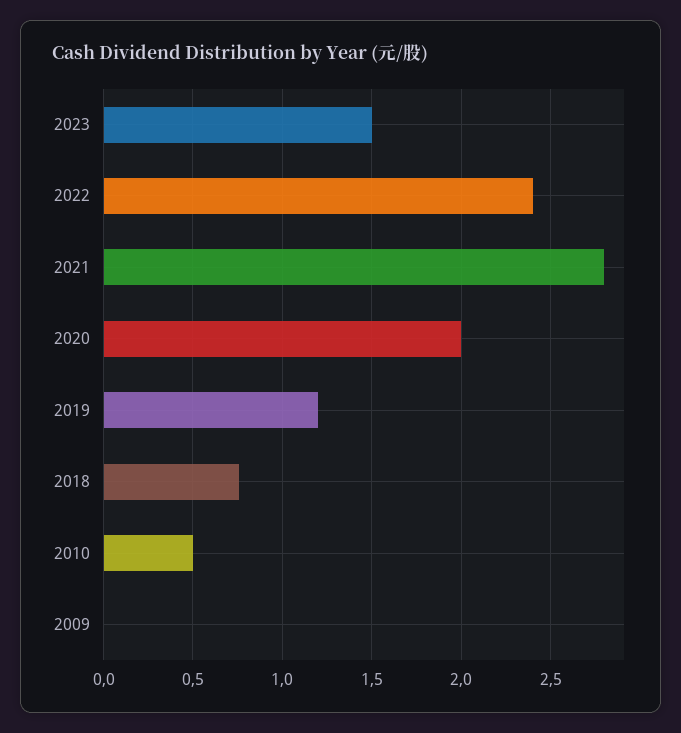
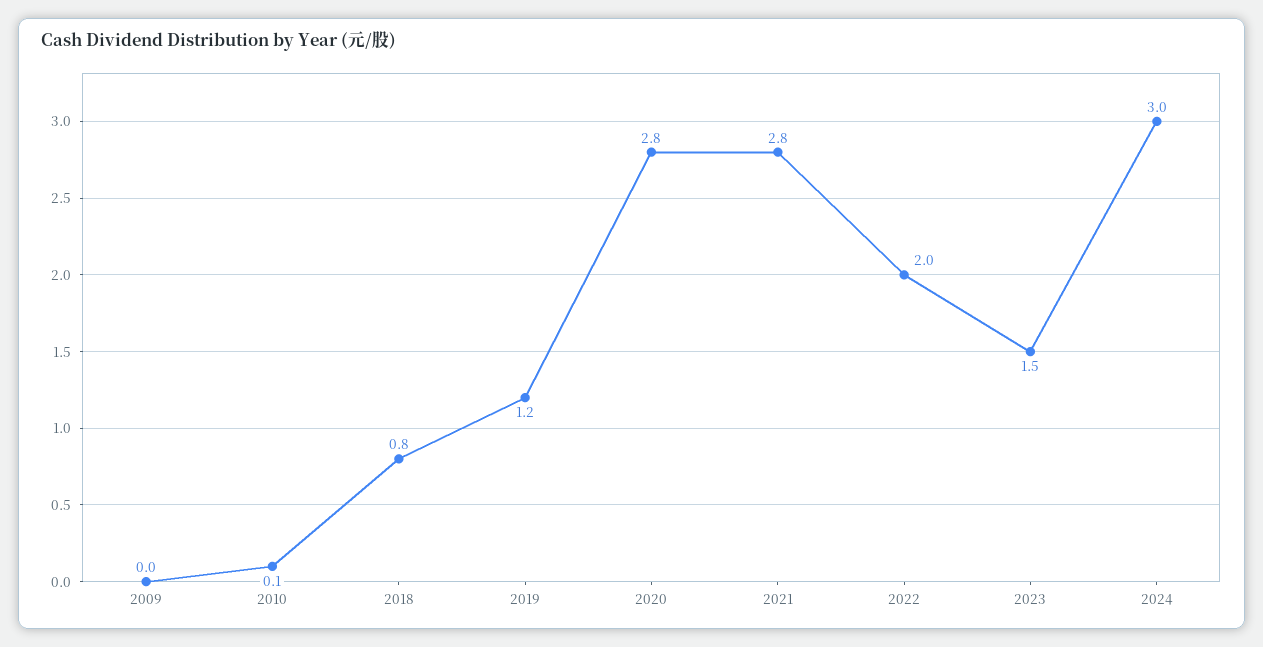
2022: 2.4 -> 2
2020: 2 -> 2.8
2010: 0.5 -> 0.1
2024: none -> 3

